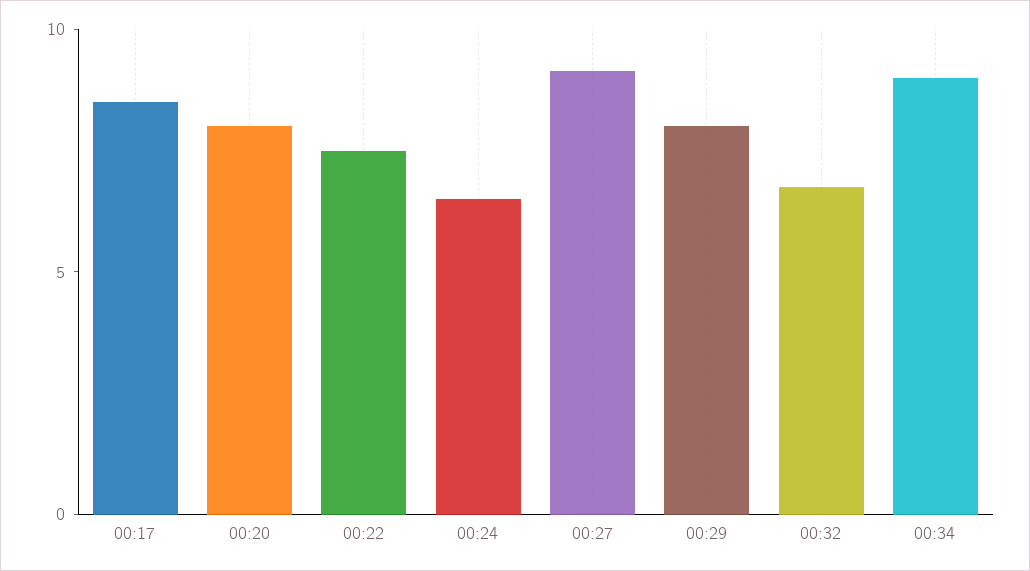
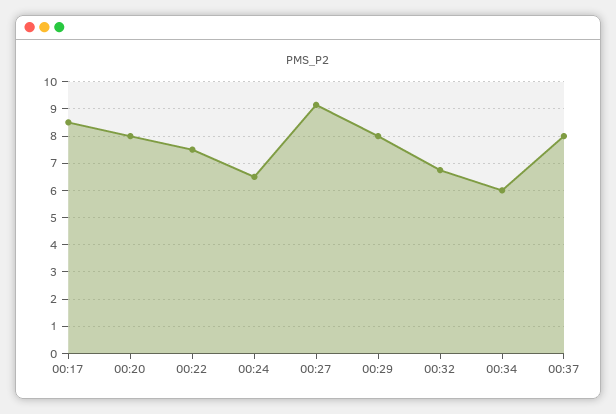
00:34: 9 -> 6
00:37: none -> 8

